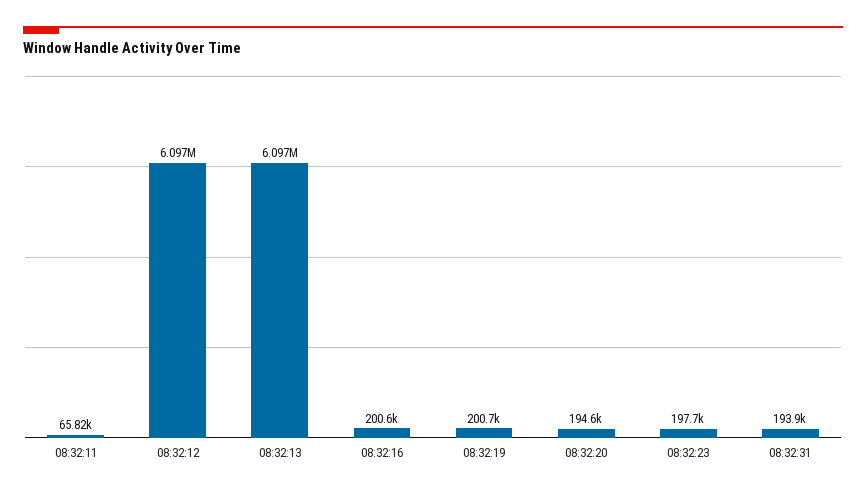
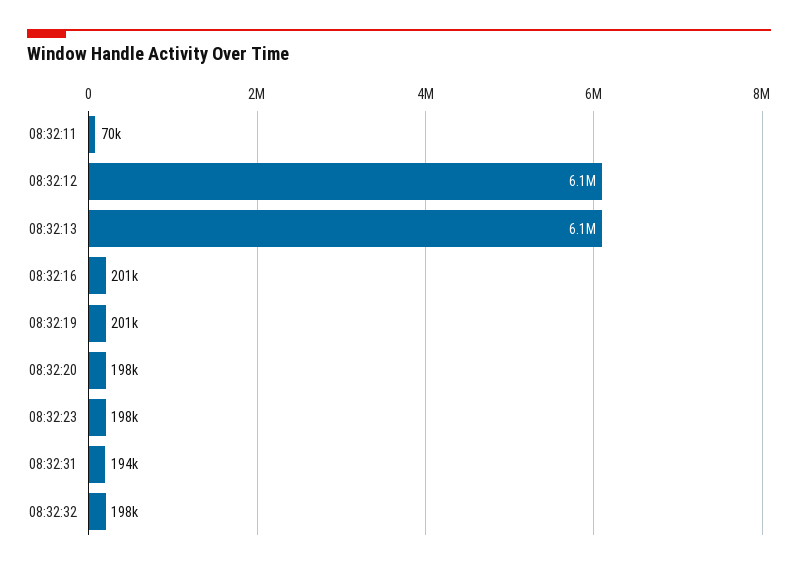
08:32:11: 65820 -> 70000
08:32:20: 194600 -> 198000
08:32:32: none -> 198000

